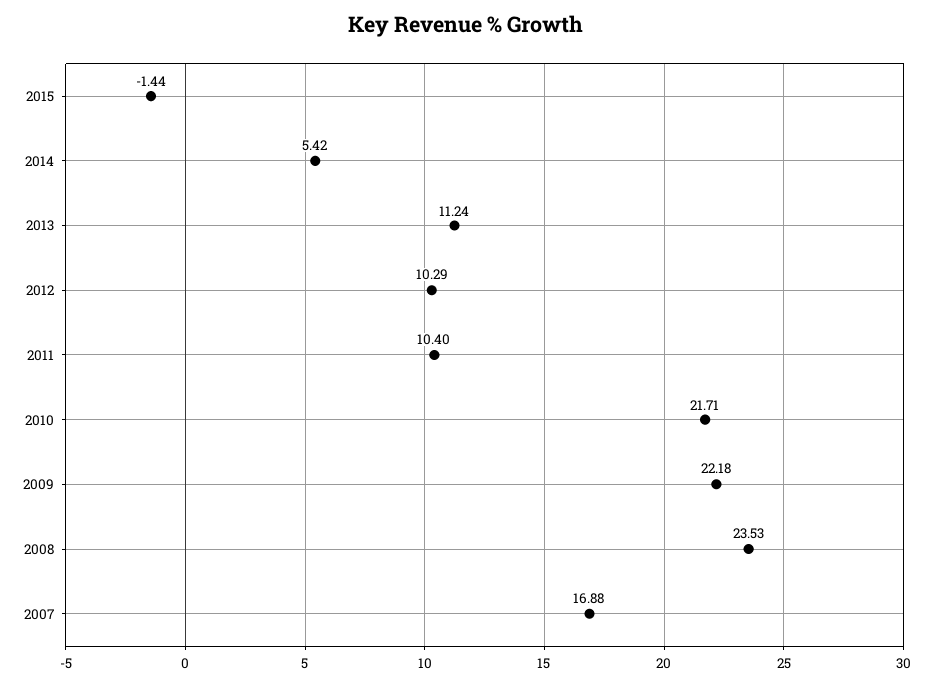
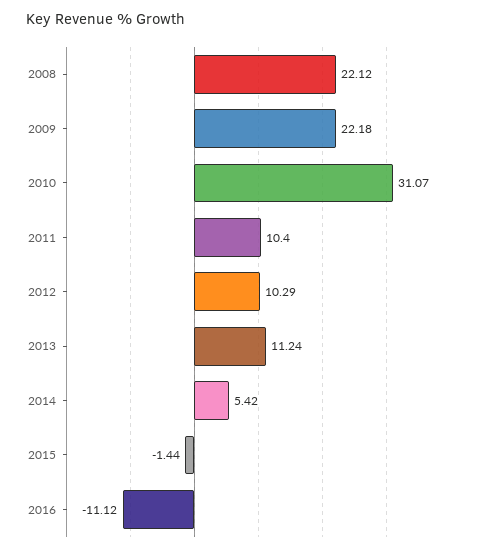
2010: 21.71 -> 31.07
2008: 23.53 -> 22.12
2007: 16.88 -> none
2016: none -> -11.12

